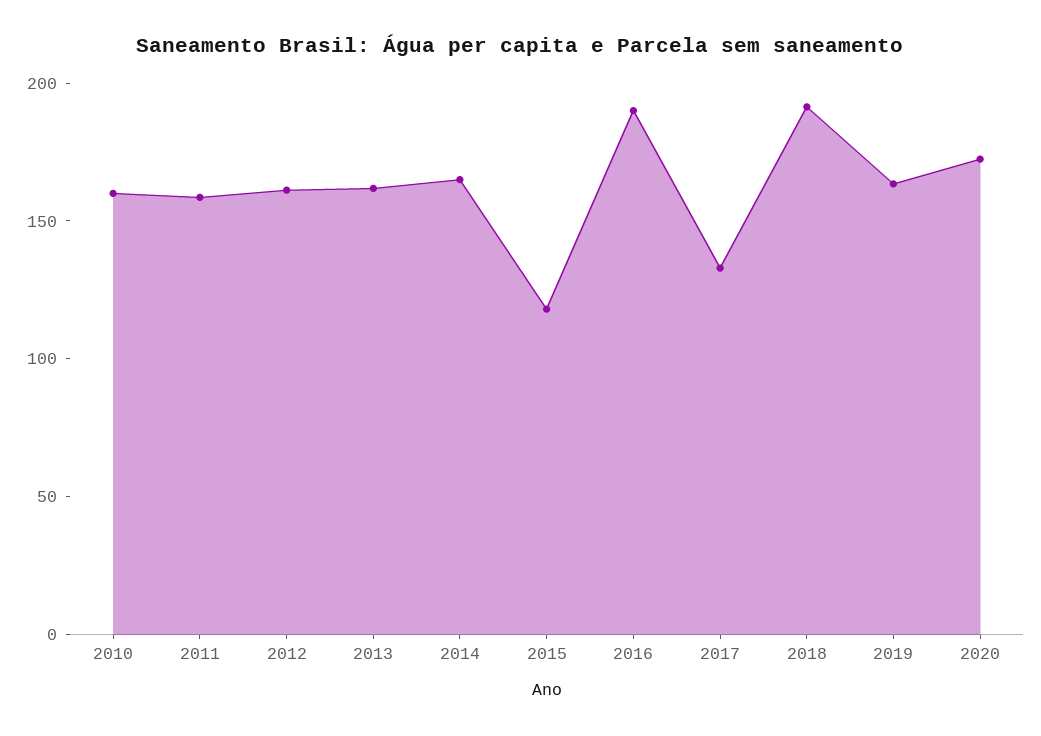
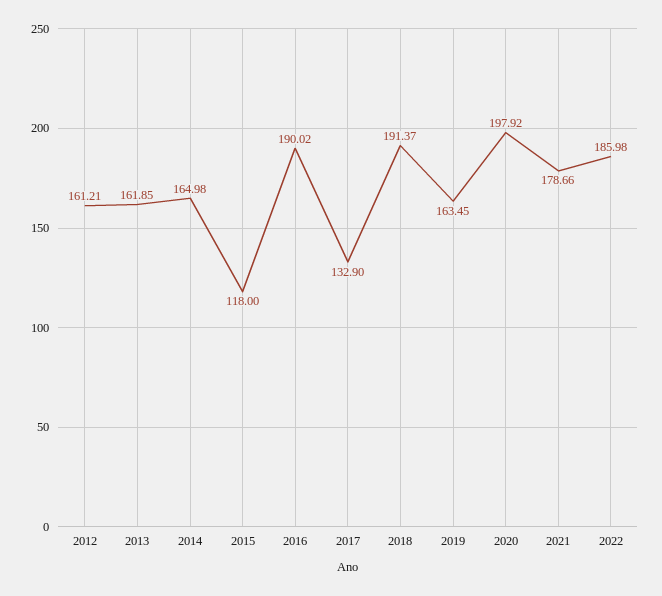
2010: 160 -> none
2011: 160 -> none
2020: 170 -> 197.92
2021: none -> 178.66
2022: none -> 185.98

